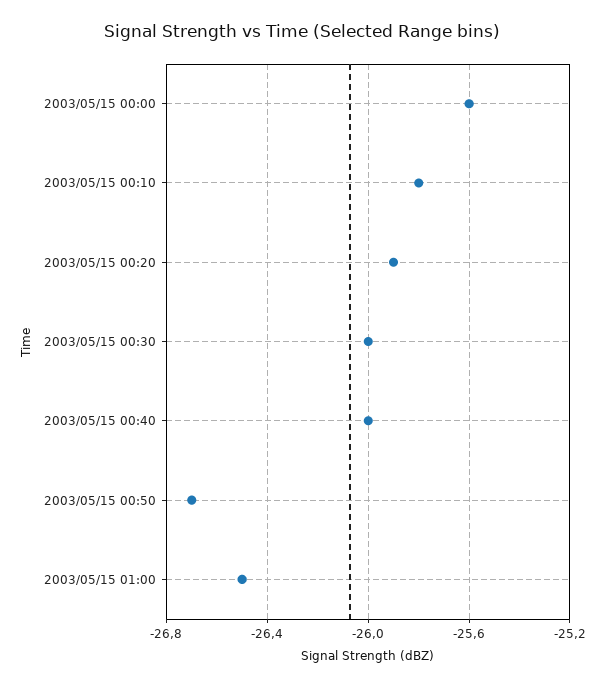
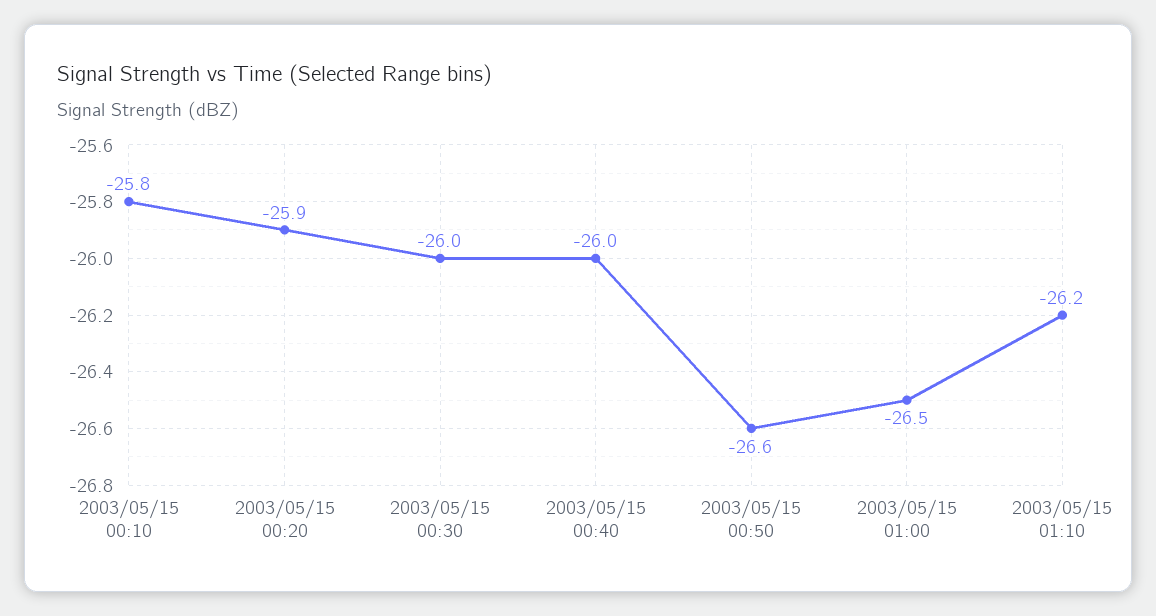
2003/05/15 00:00: -25.6 -> none
2003/05/15 00:50: -26.7 -> -26.6
2003/05/15 01:10: none -> -26.2

